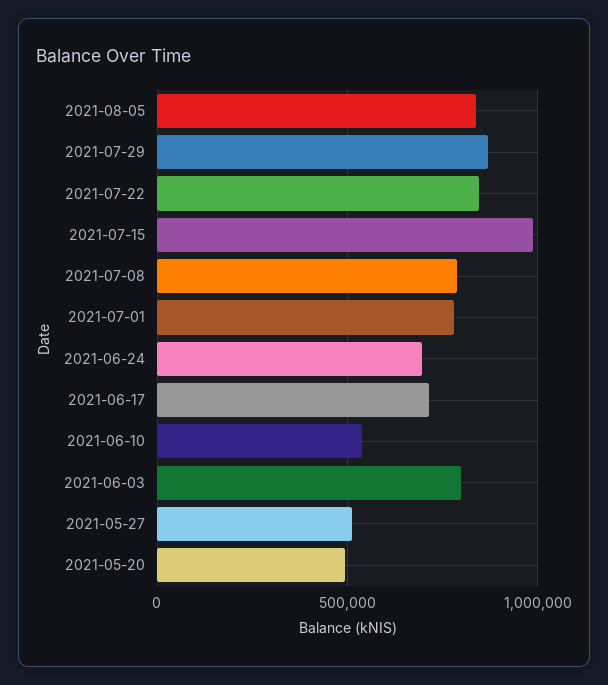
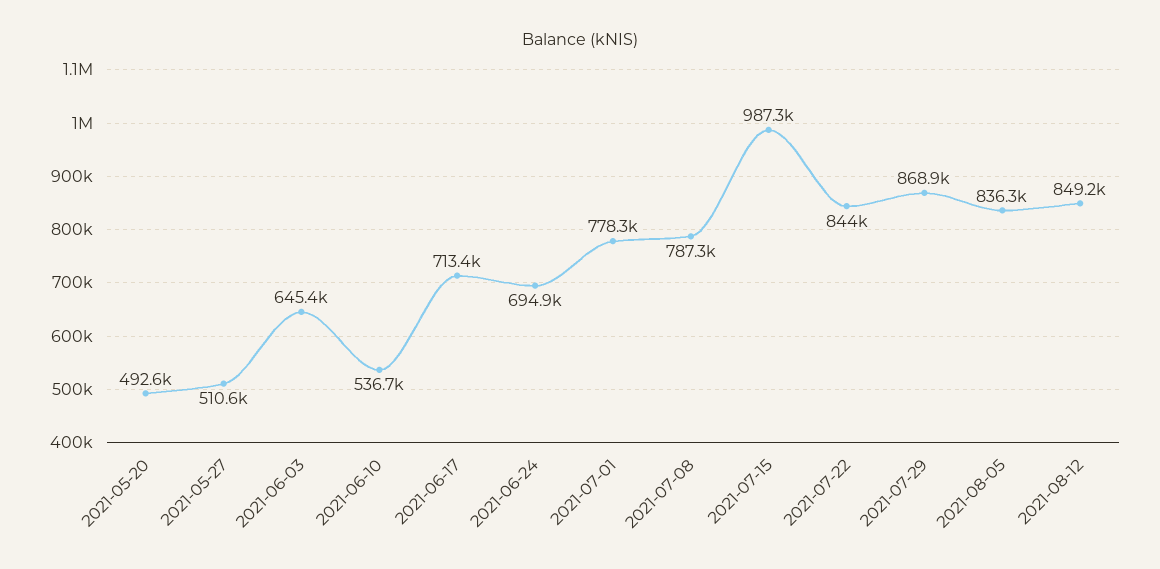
2021-06-03: 800000 -> 645400
2021-08-12: none -> 849200

